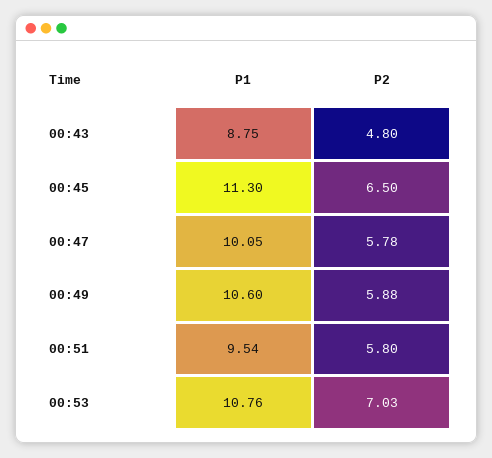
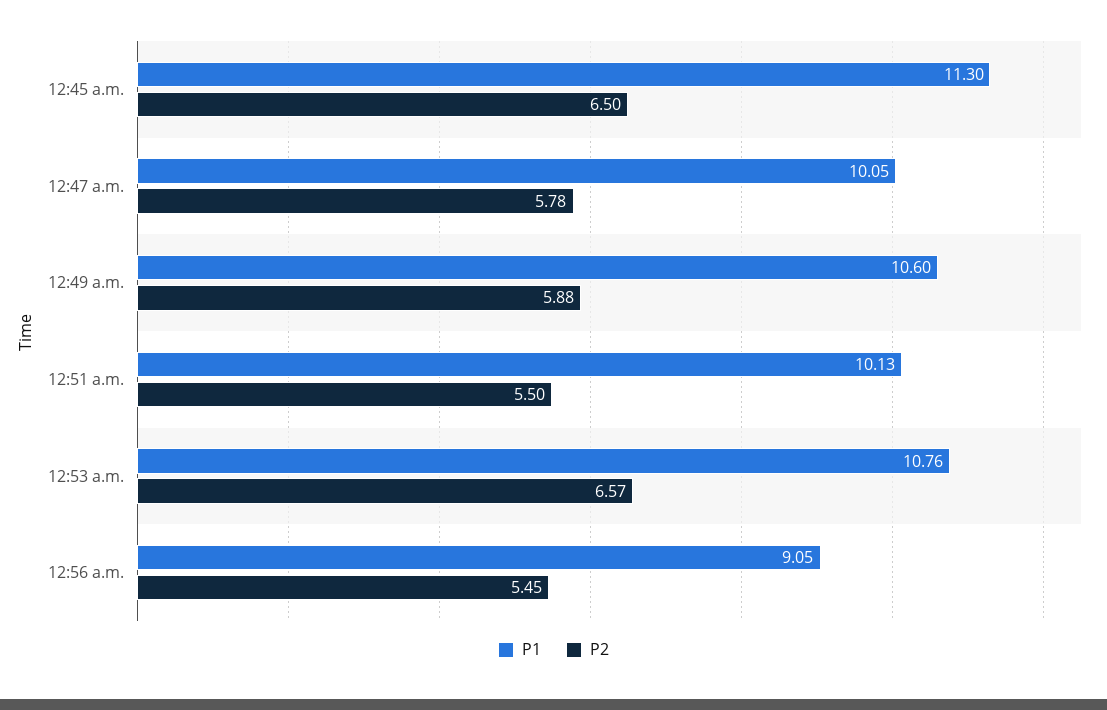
P1, 00:43: 8.75 -> none
P2, 00:43: 4.8 -> none
P1, 00:51: 9.54 -> 10.13
P2, 00:51: 5.8 -> 5.5
P2, 00:53: 7.03 -> 6.57
P1, 12:56 a.m.: none -> 9.05
P2, 12:56 a.m.: none -> 5.45

